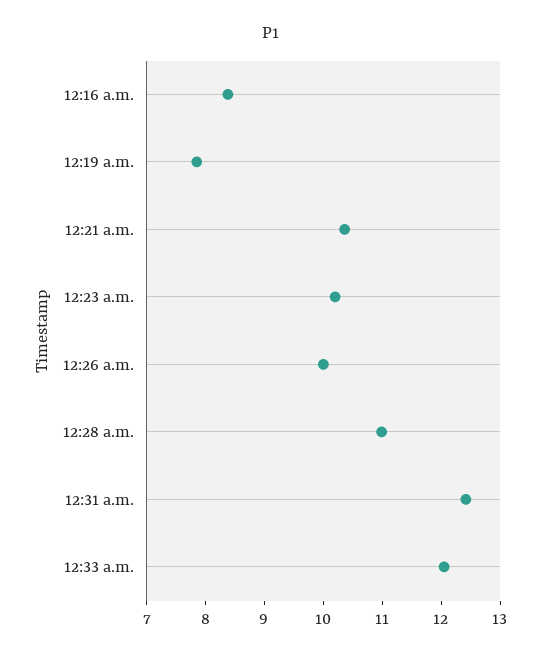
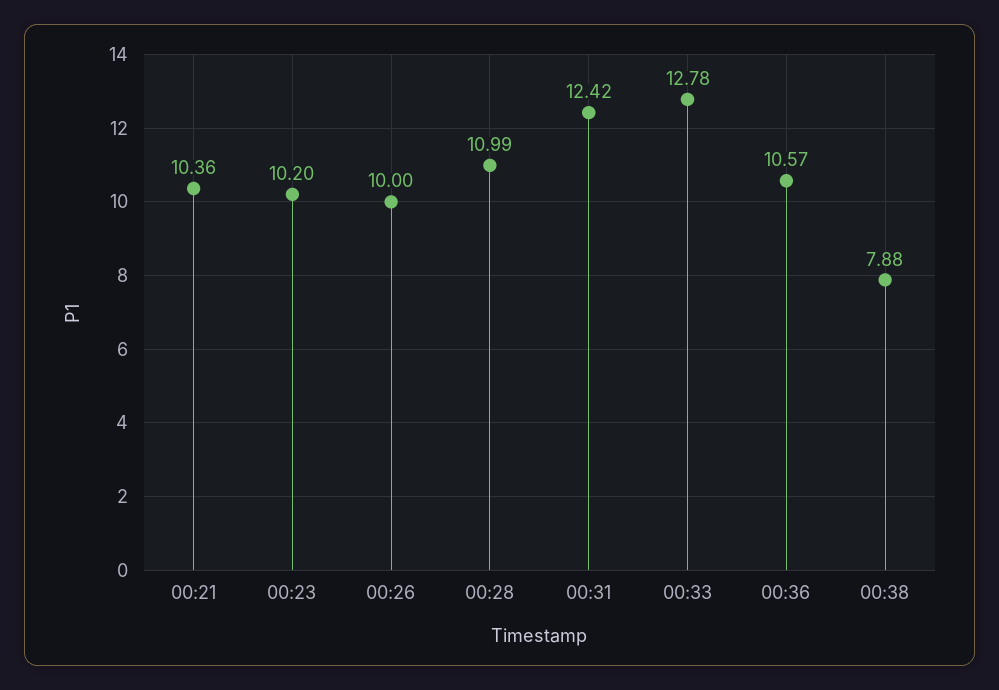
12:16 a.m.: 8.4 -> none
12:19 a.m.: 7.8 -> none
12:33 a.m.: 12 -> 12.78
00:36: none -> 10.57
00:38: none -> 7.88

